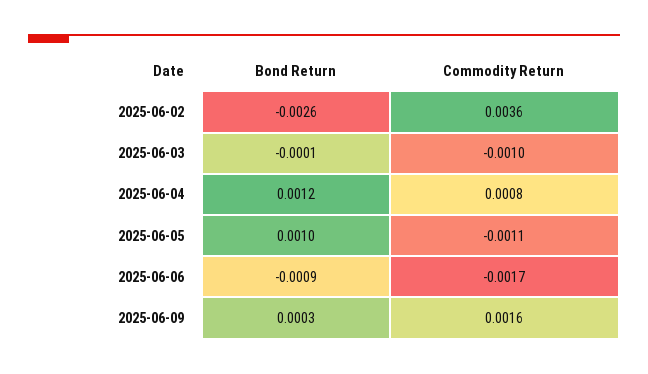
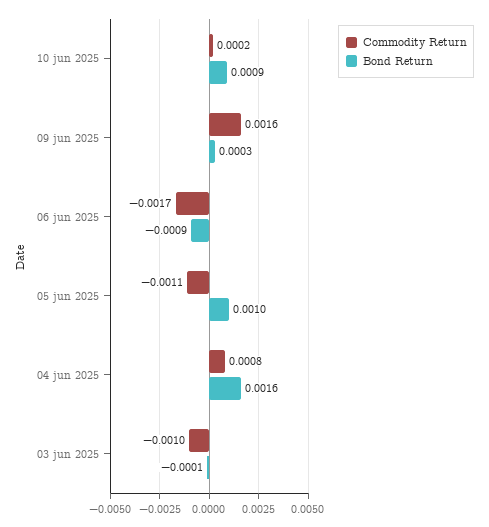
Bond Return, 2025-06-02: -0.0026 -> none
Commodity Return, 2025-06-02: 0.0036 -> none
Bond Return, 2025-06-04: 0.0012 -> 0.0016
Commodity Return, 10 jun 2025: none -> 0.0002
Bond Return, 10 jun 2025: none -> 0.0009

